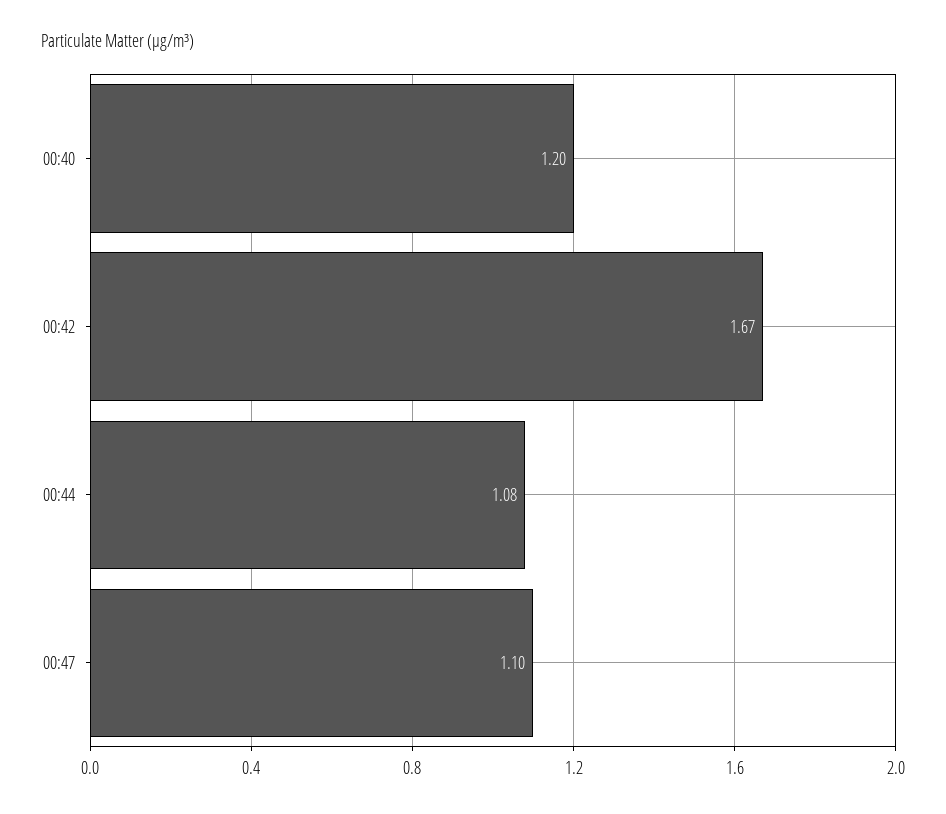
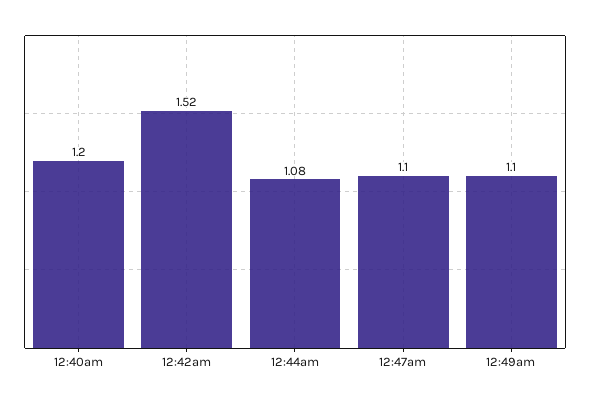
00:42: 1.67 -> 1.52
12:49am: none -> 1.1

